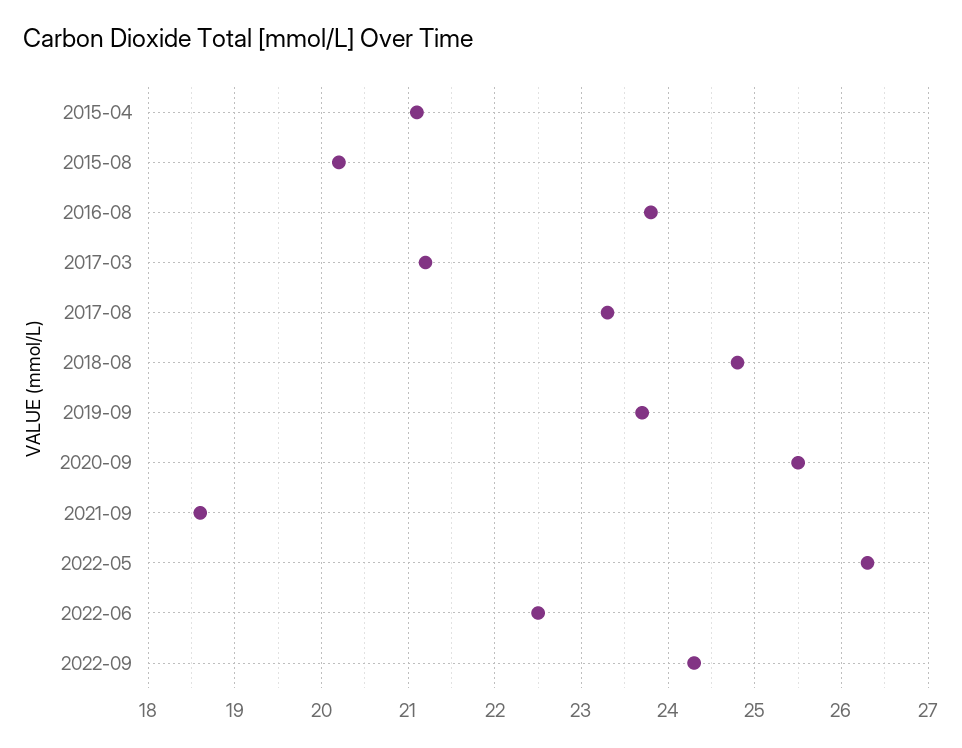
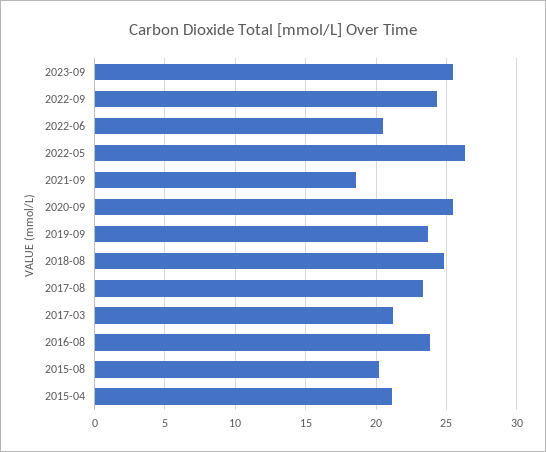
2022-06: 22.5 -> 20.5
2023-09: none -> 25.5

